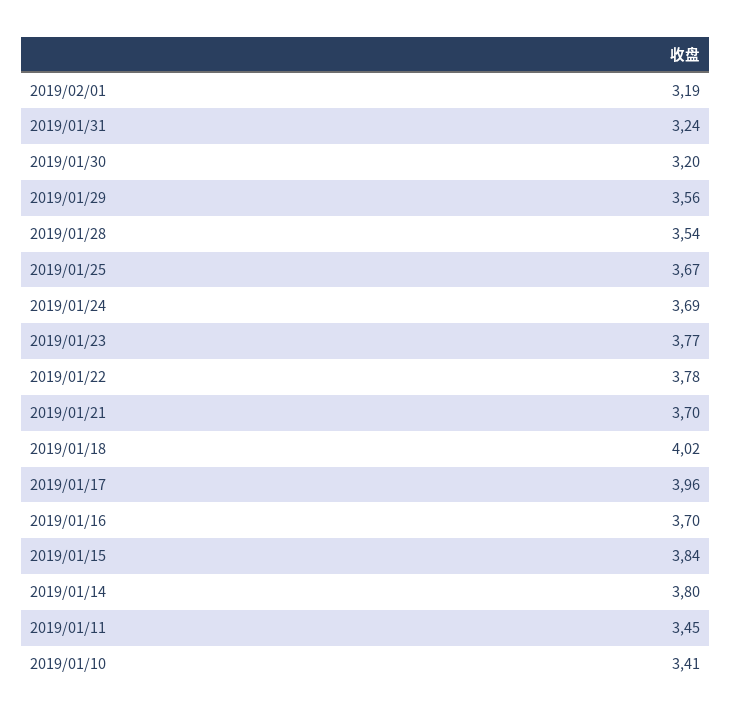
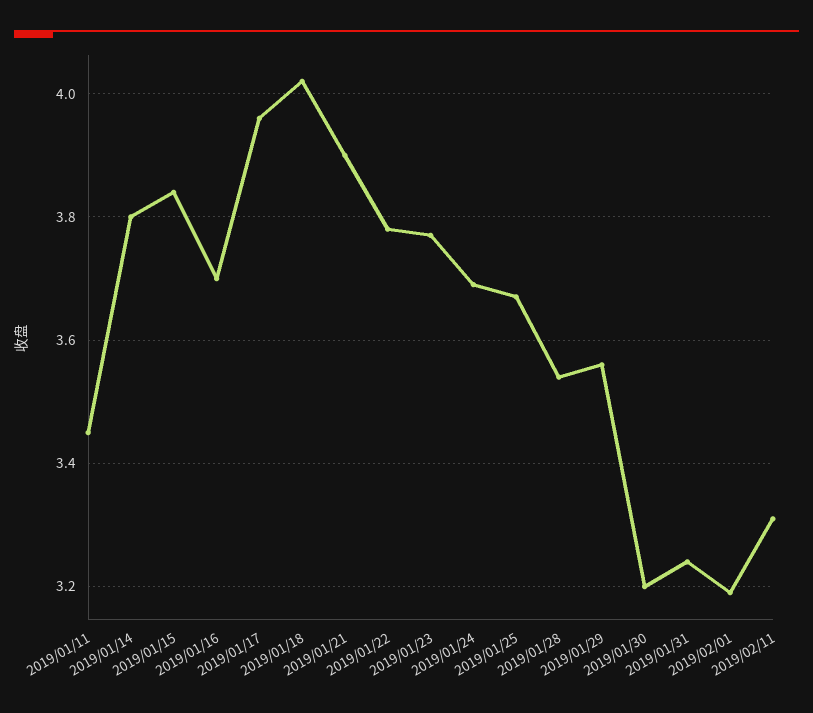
2019/01/21: 3.7 -> 3.9
2019/01/10: 3.41 -> none
2019/02/11: none -> 3.3

